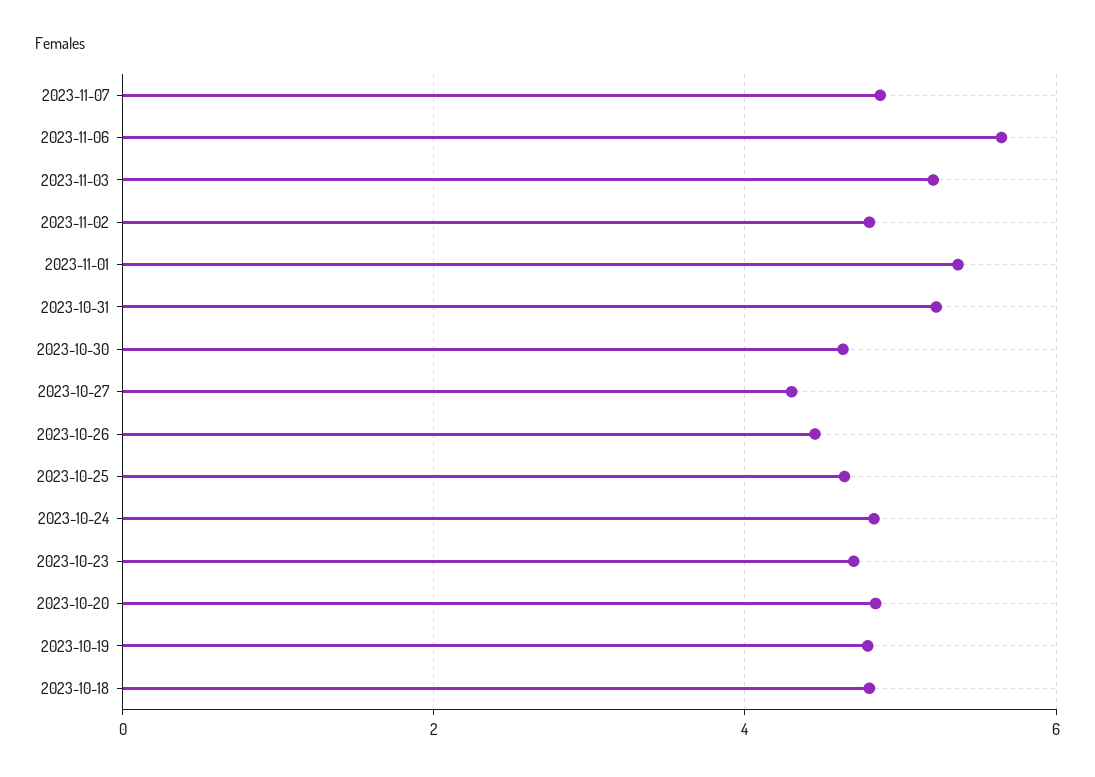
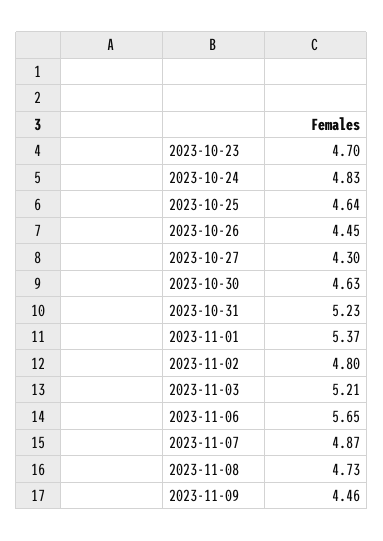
2023-10-20: 4.8 -> none
2023-10-19: 4.8 -> none
2023-10-18: 4.8 -> none
2023-11-08: none -> 4.73
2023-11-09: none -> 4.46

